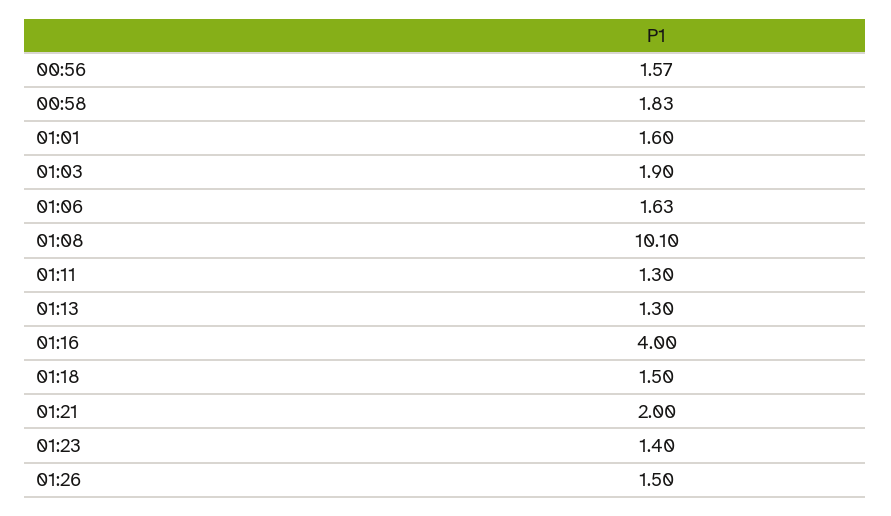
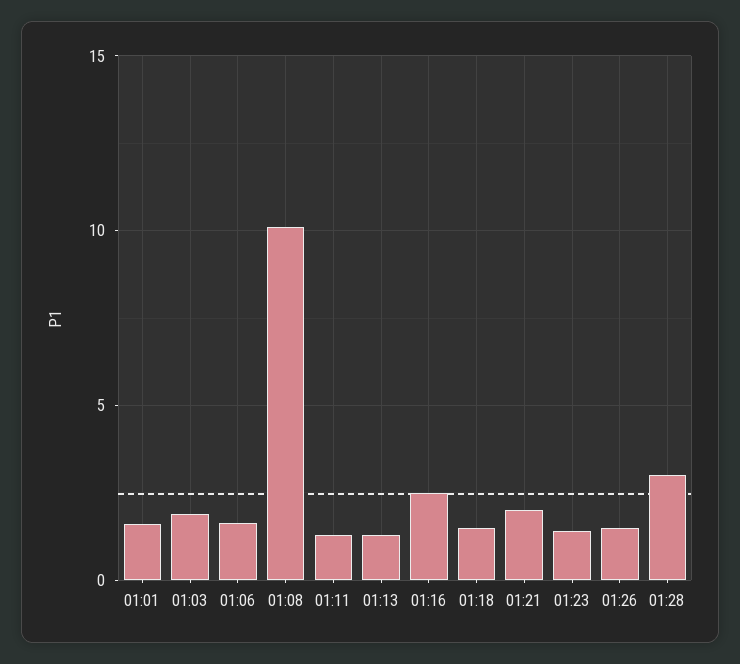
00:56: 1.57 -> none
00:58: 1.83 -> none
01:16: 4 -> 2.5
01:28: none -> 3

